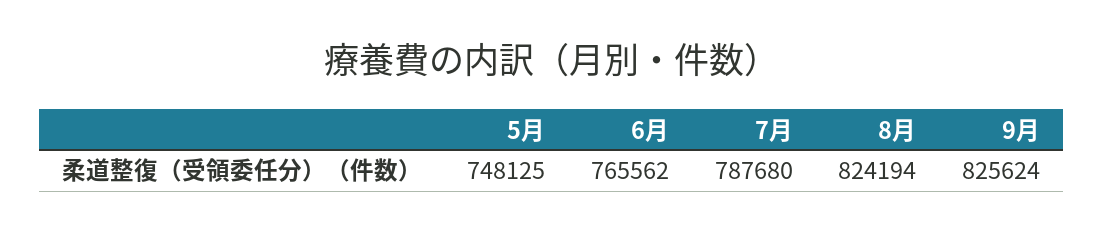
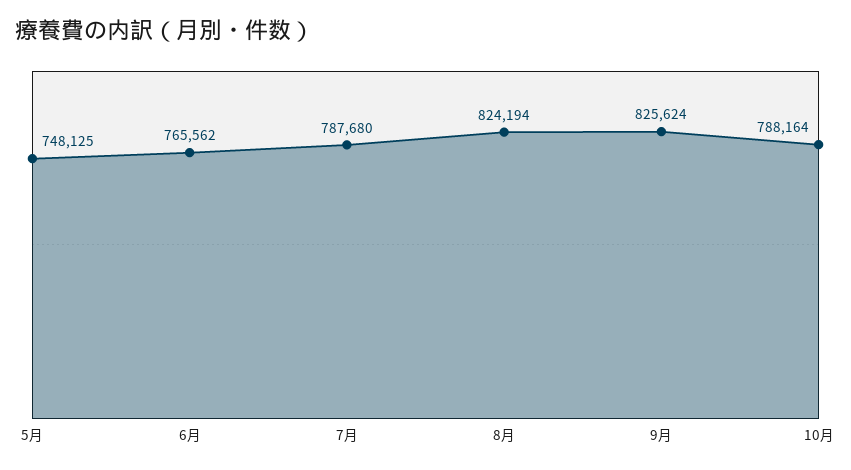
10月: none -> 788164

